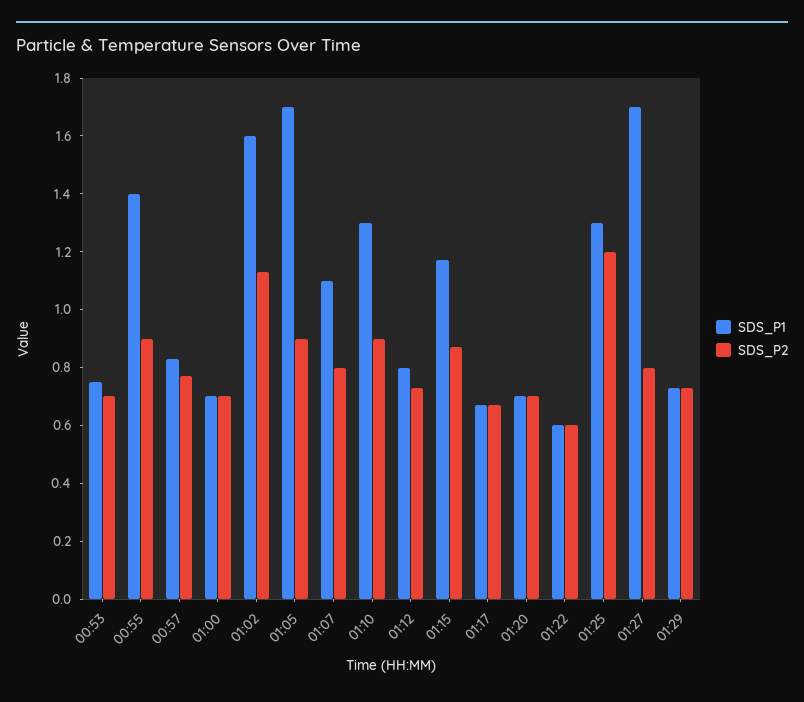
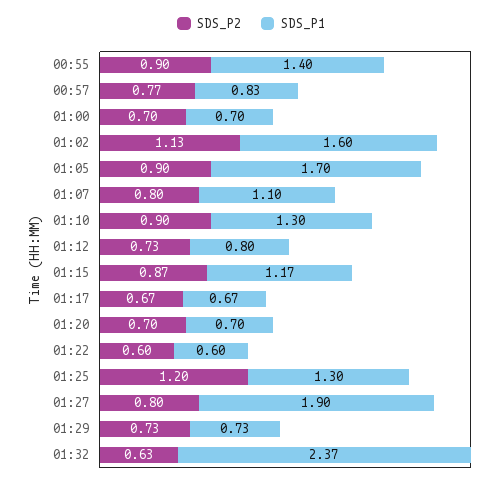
SDS_P1, 00:53: 0.75 -> none
SDS_P2, 00:53: 0.7 -> none
SDS_P1, 01:27: 1.7 -> 1.9
SDS_P2, 01:32: none -> 0.63
SDS_P1, 01:32: none -> 2.37

